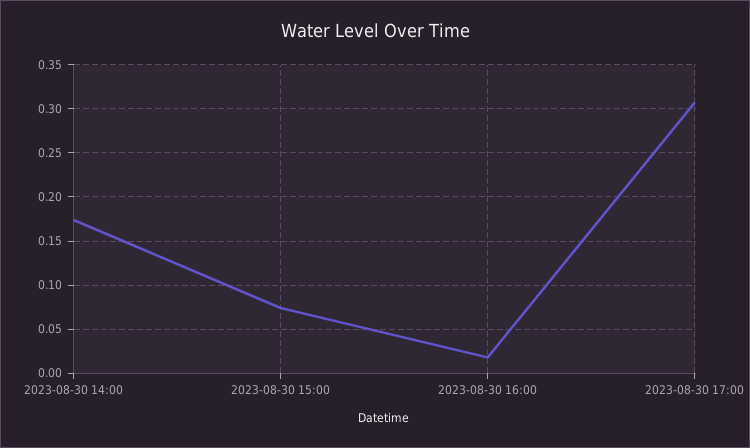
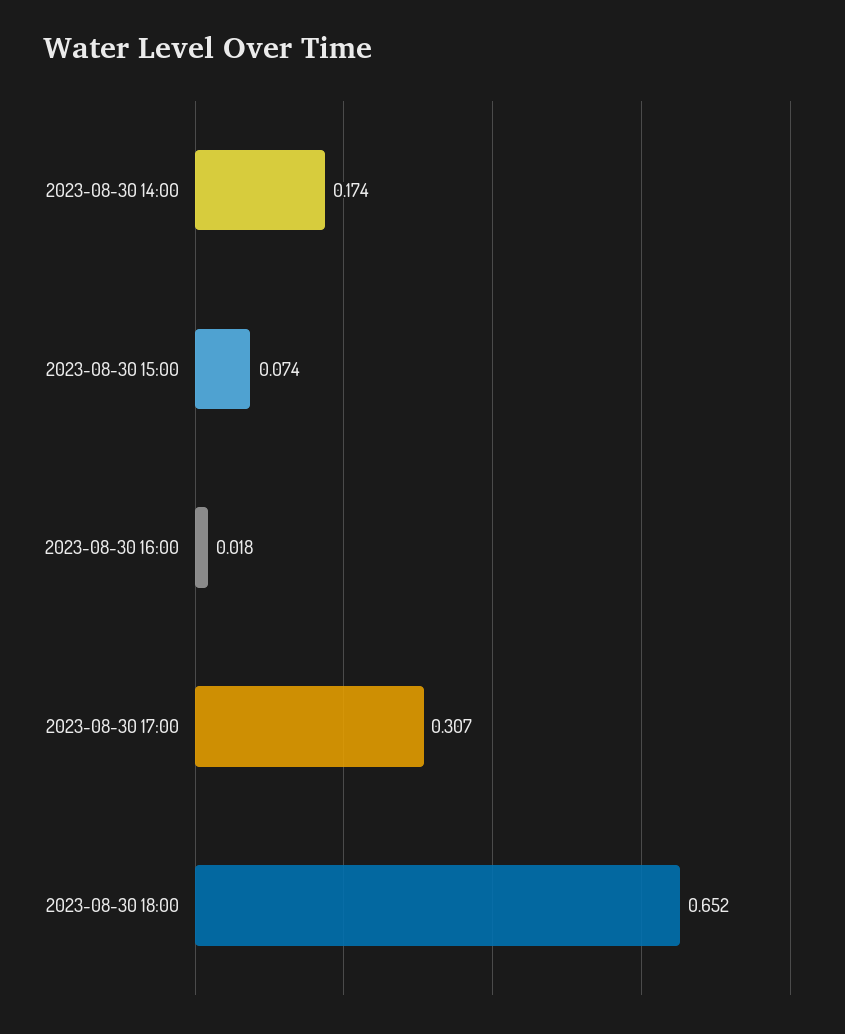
2023-08-30 18:00: none -> 0.652

